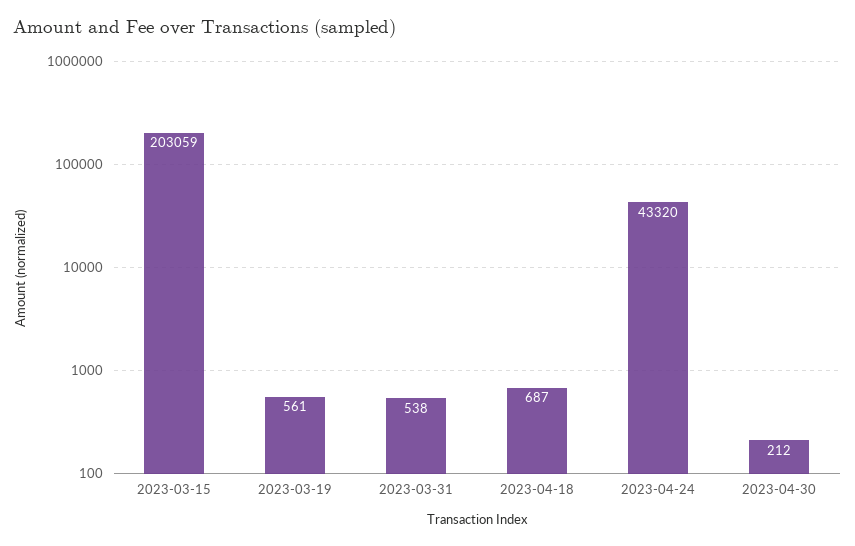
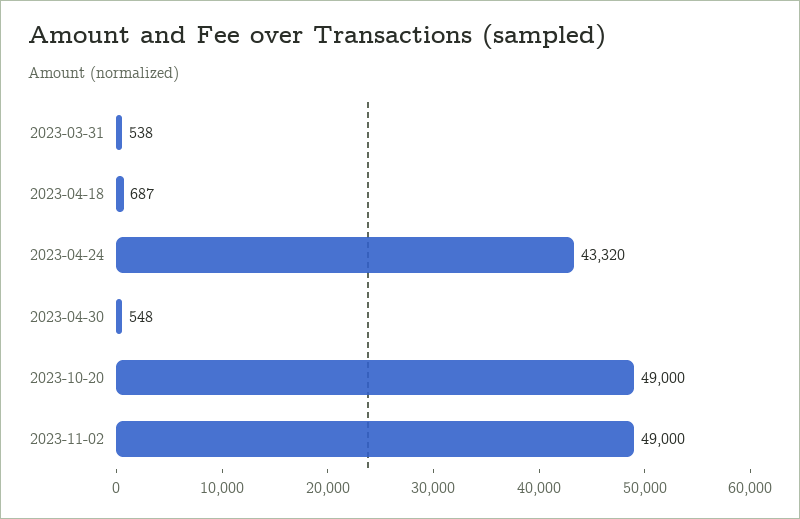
2023-03-15: 203059 -> none
2023-03-19: 561 -> none
2023-04-30: 212 -> 548
2023-10-20: none -> 49000
2023-11-02: none -> 49000

